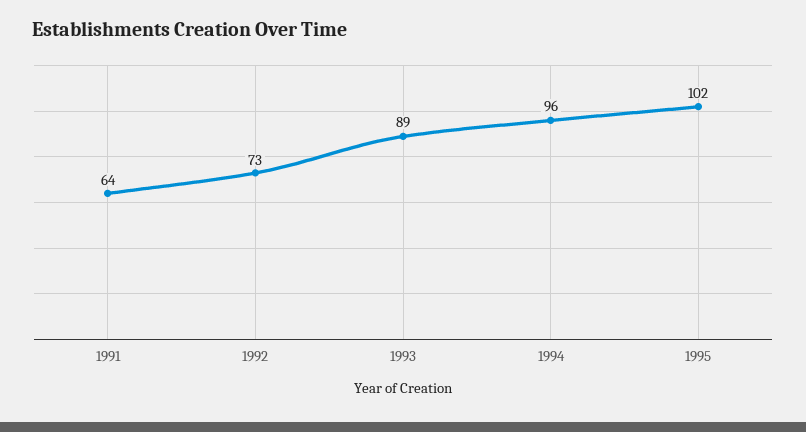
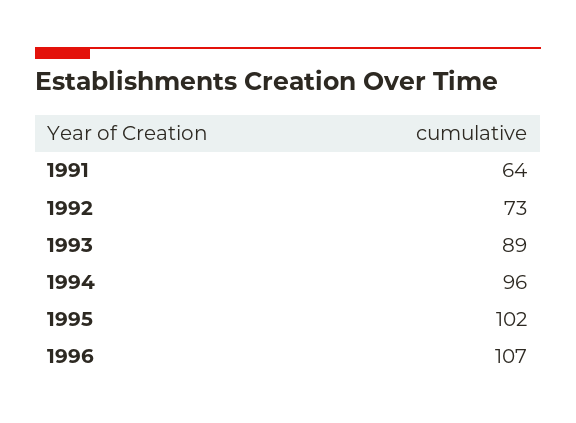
1996: none -> 107

